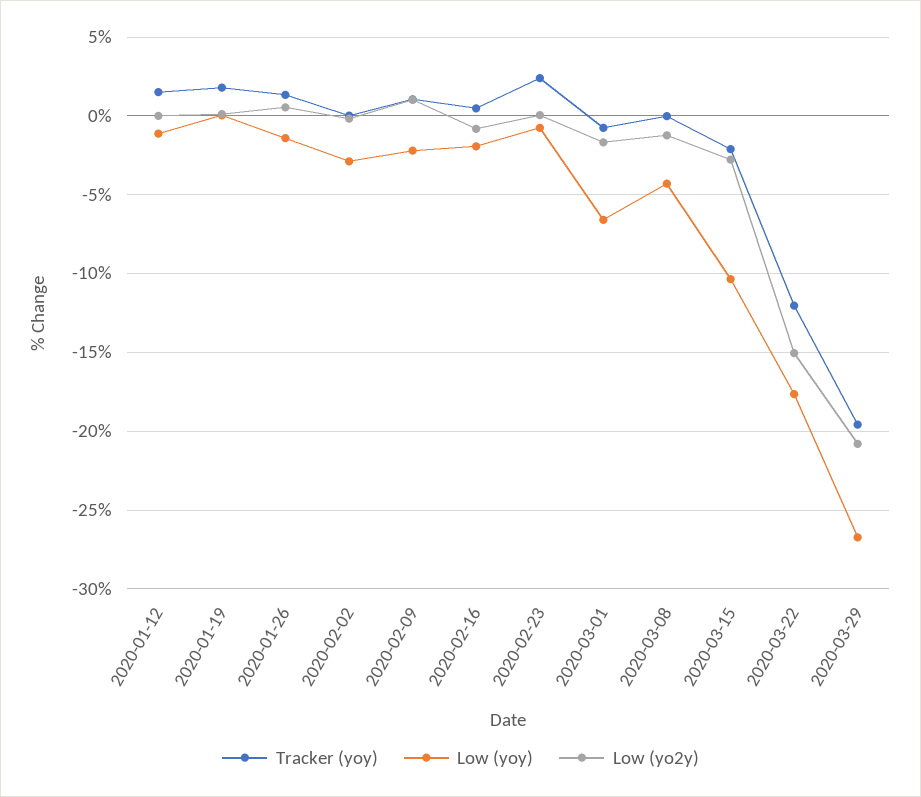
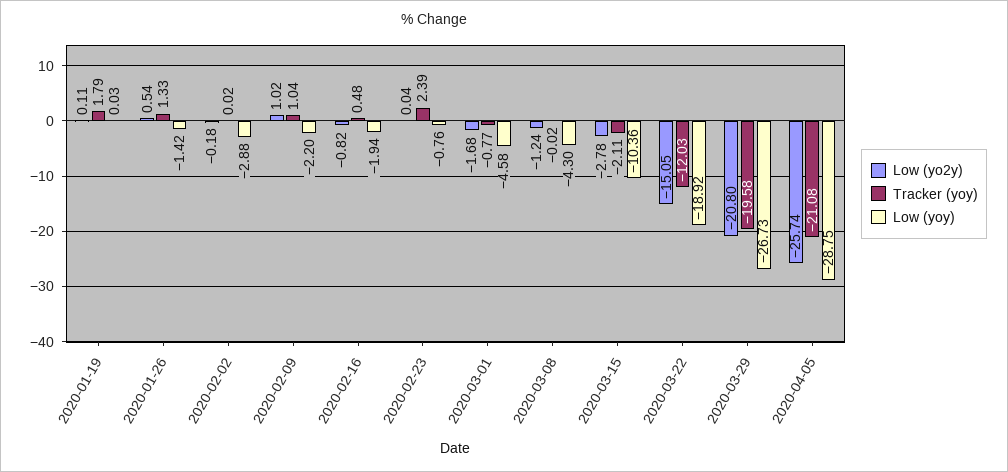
Tracker (yoy), 2020-01-12: 1.5 -> none
Low (yoy), 2020-01-12: -1 -> none
Low (yo2y), 2020-01-12: 0 -> none
Low (yoy), 2020-03-01: -6.5 -> -4.58
Low (yoy), 2020-03-22: -17.5 -> -18.92
Low (yo2y), 2020-04-05: none -> -25.74
Tracker (yoy), 2020-04-05: none -> -21.08
Low (yoy), 2020-04-05: none -> -28.75

